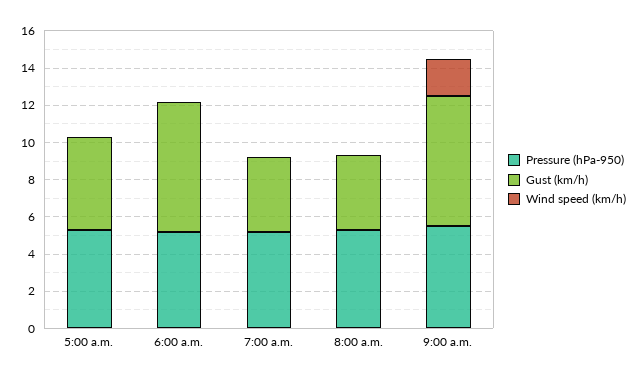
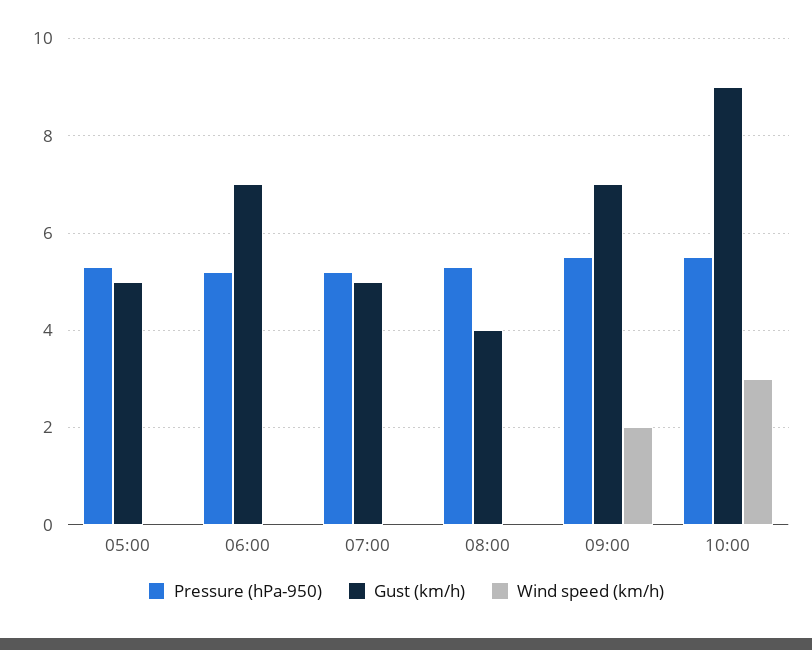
Gust (km/h), 7:00 a.m.: 4 -> 5
Pressure (hPa-950), 10:00: none -> 5.5
Gust (km/h), 10:00: none -> 9
Wind speed (km/h), 10:00: none -> 3

